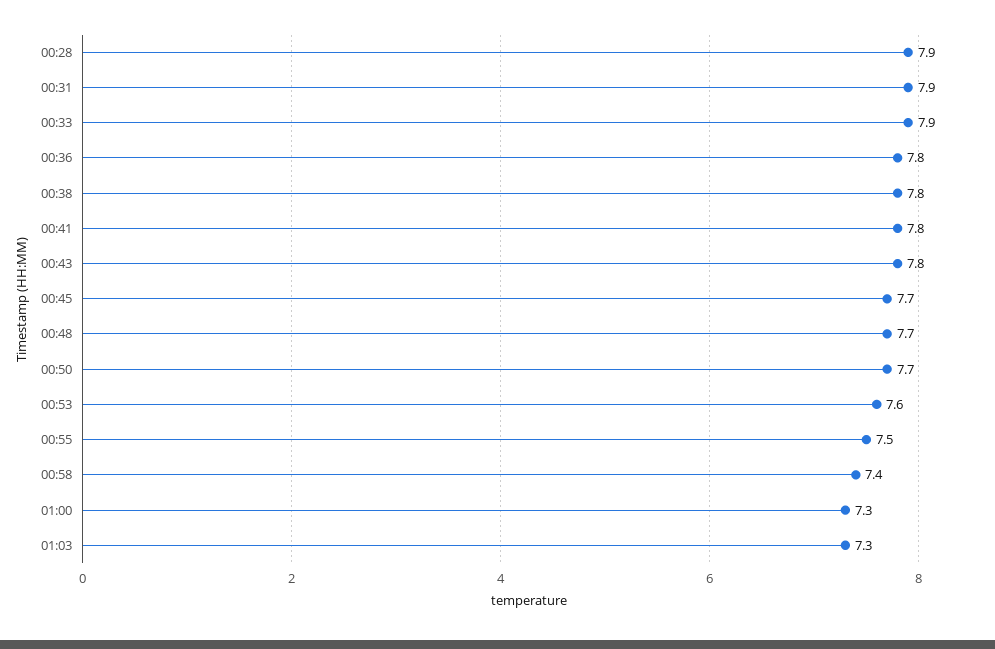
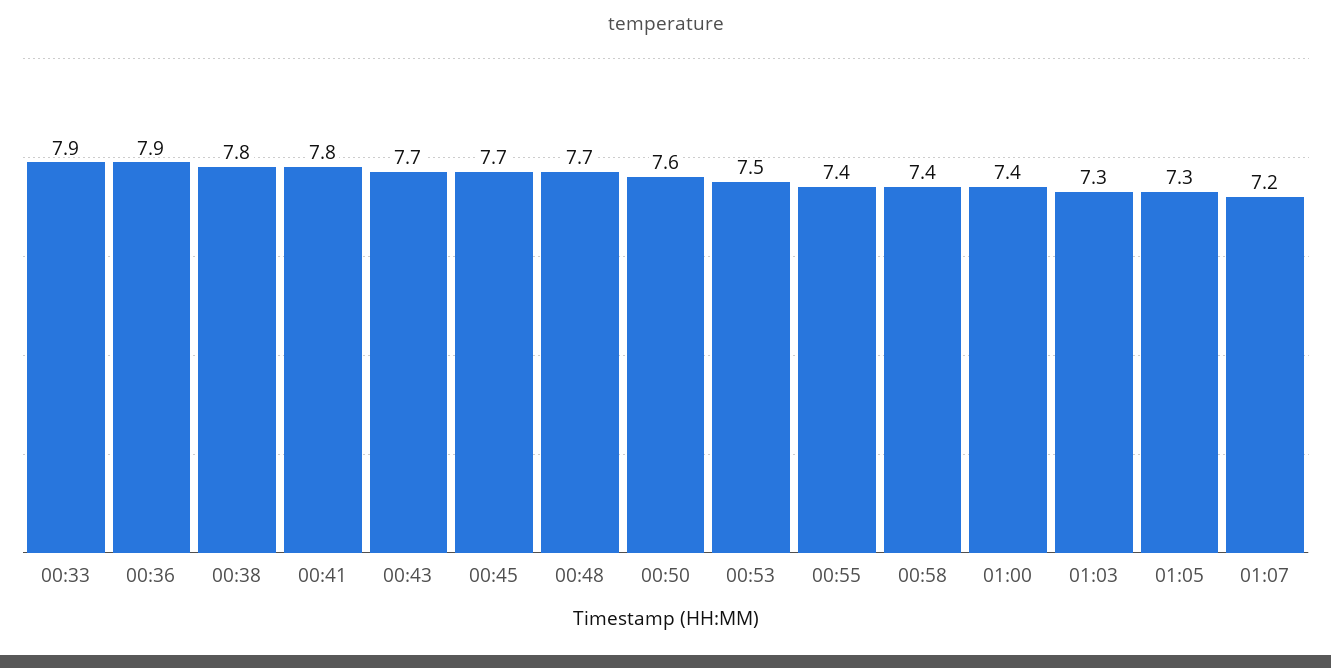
00:28: 7.9 -> none
00:31: 7.9 -> none
00:36: 7.8 -> 7.9
00:43: 7.8 -> 7.7
00:50: 7.7 -> 7.6
00:53: 7.6 -> 7.5
00:55: 7.5 -> 7.4
01:00: 7.3 -> 7.4
01:05: none -> 7.3
01:07: none -> 7.2

